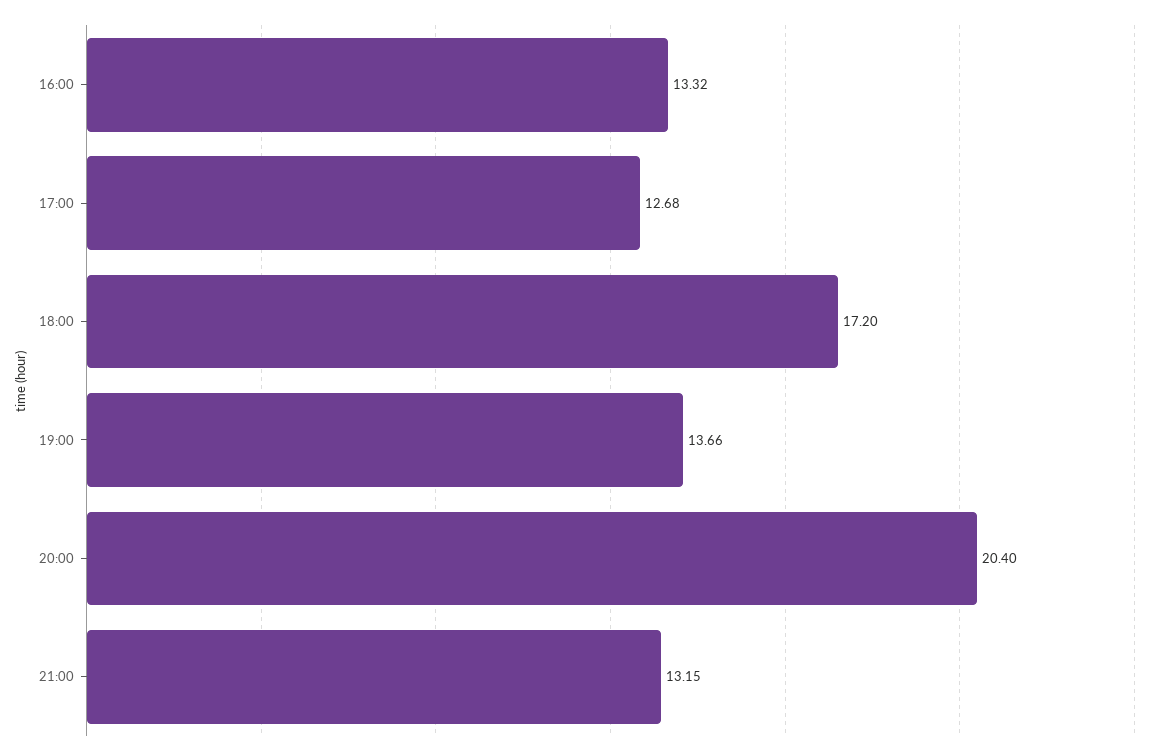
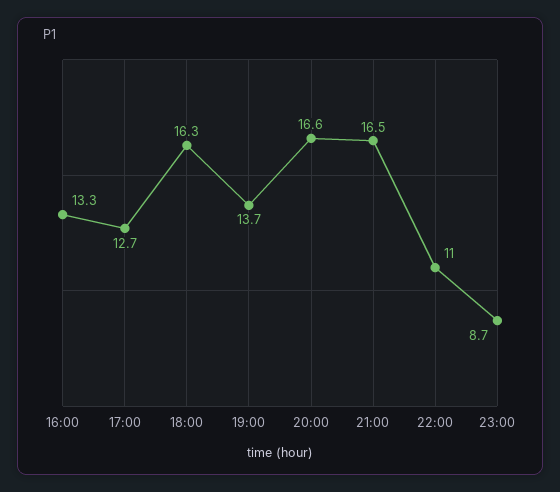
18:00: 17.2 -> 16.3
20:00: 20.4 -> 16.6
21:00: 13.15 -> 16.5
22:00: none -> 11
23:00: none -> 8.7

